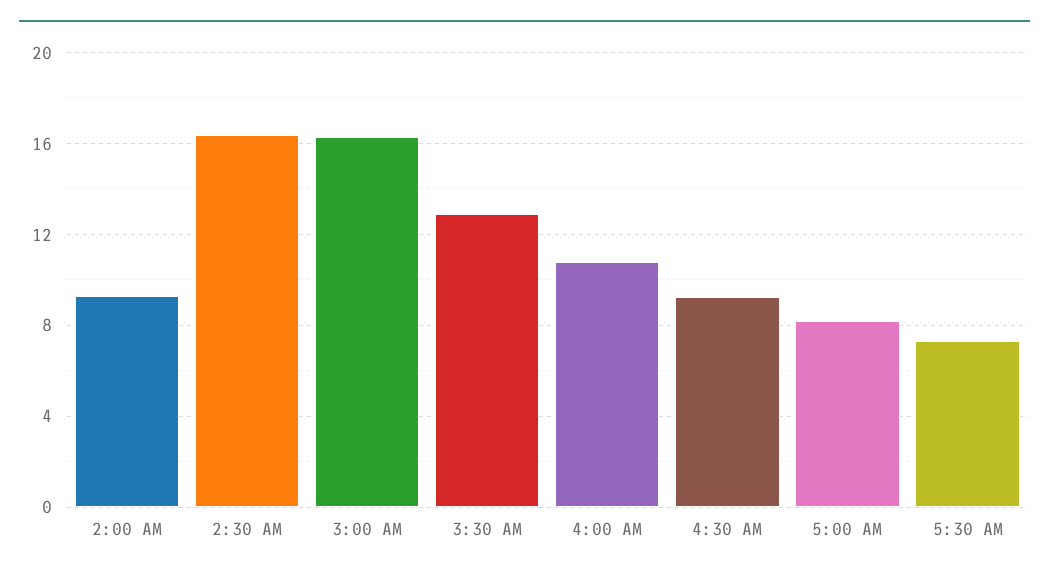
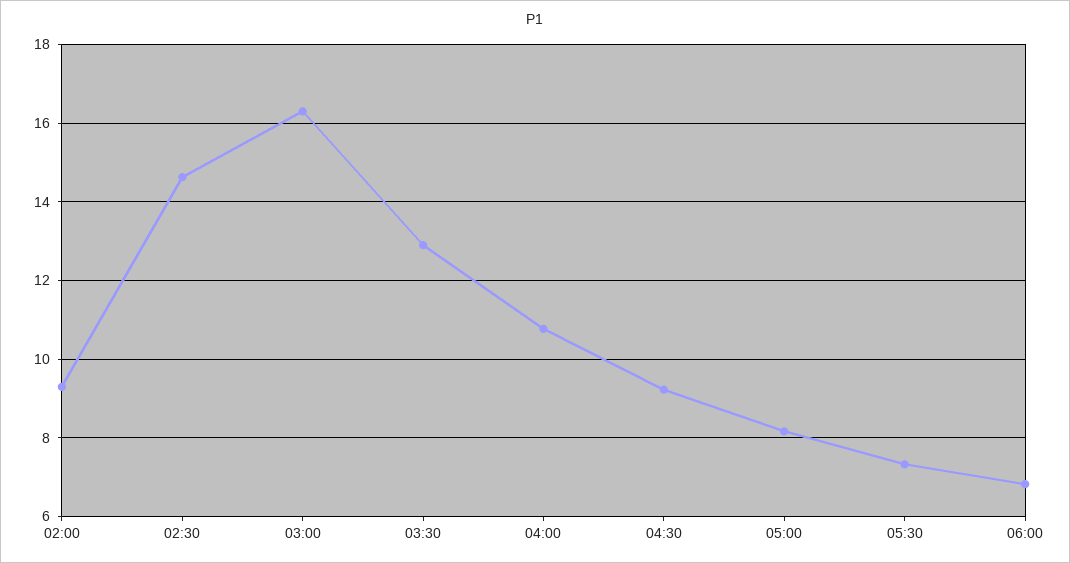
2:30 AM: 16.5 -> 14.6
06:00: none -> 6.8

